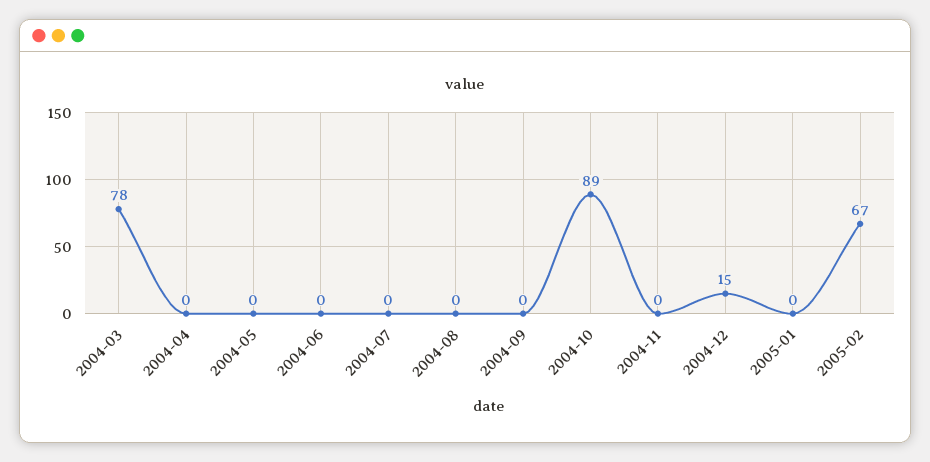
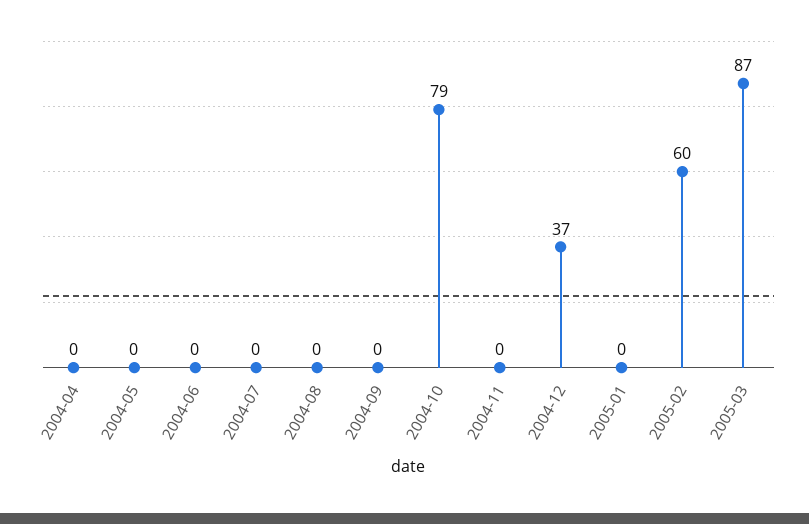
2004-03: 78 -> none
2004-10: 89 -> 79
2004-12: 15 -> 37
2005-02: 67 -> 60
2005-03: none -> 87

